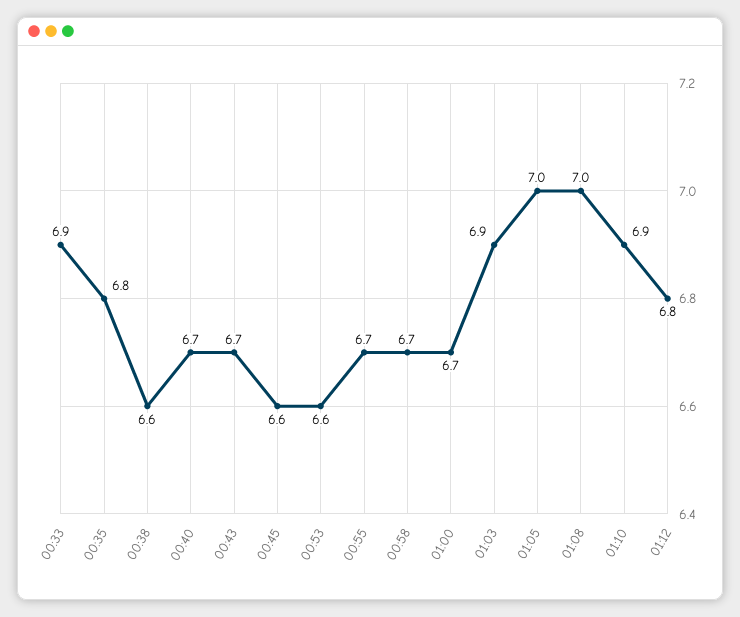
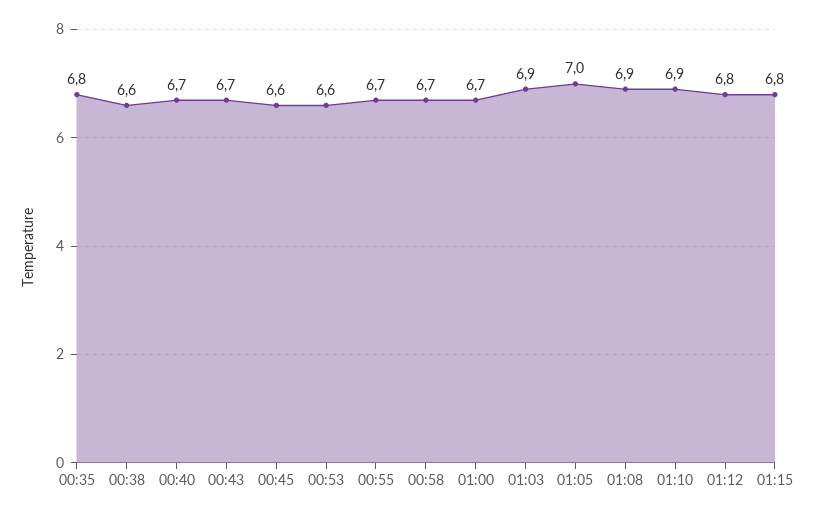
00:33: 6.9 -> none
01:08: 7 -> 6.9
01:15: none -> 6.8

